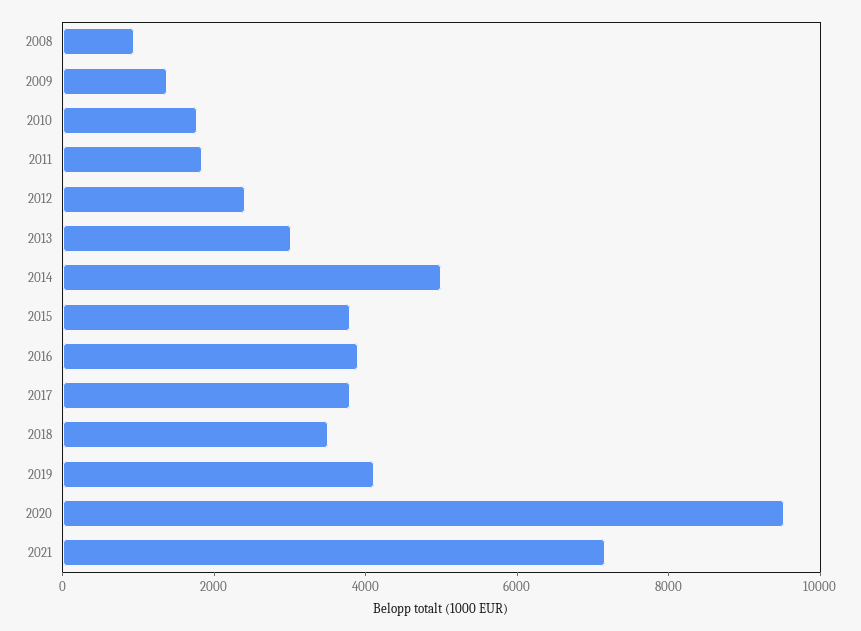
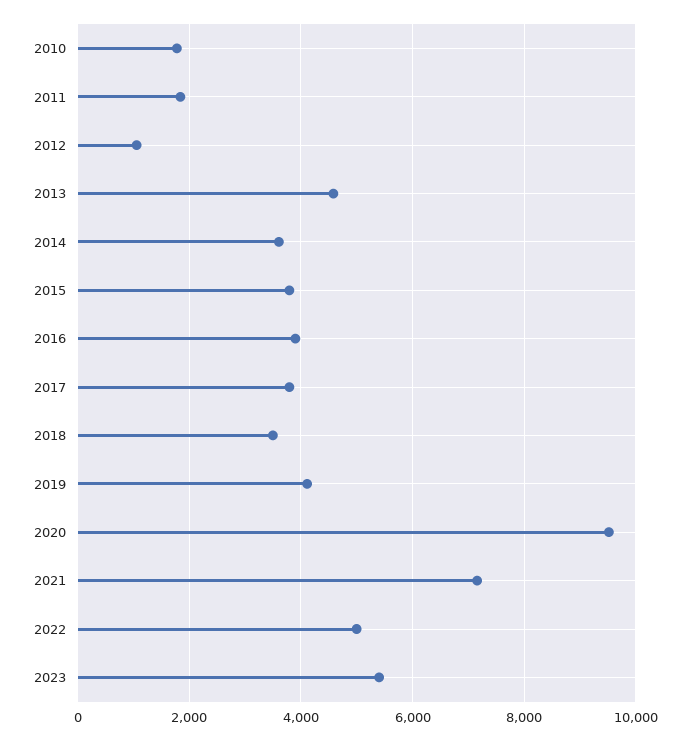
2008: 1000 -> none
2009: 1500 -> none
2012: 2500 -> 1000
2013: 3000 -> 4600
2014: 5000 -> 3600
2022: none -> 5000
2023: none -> 5400

